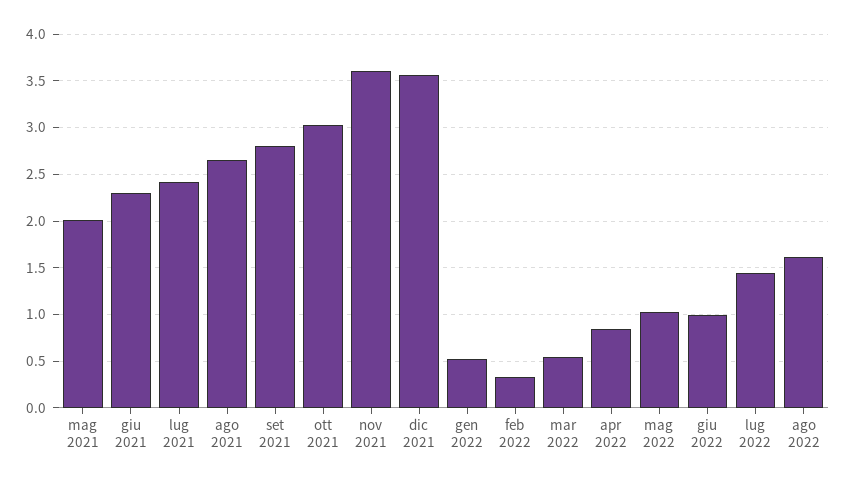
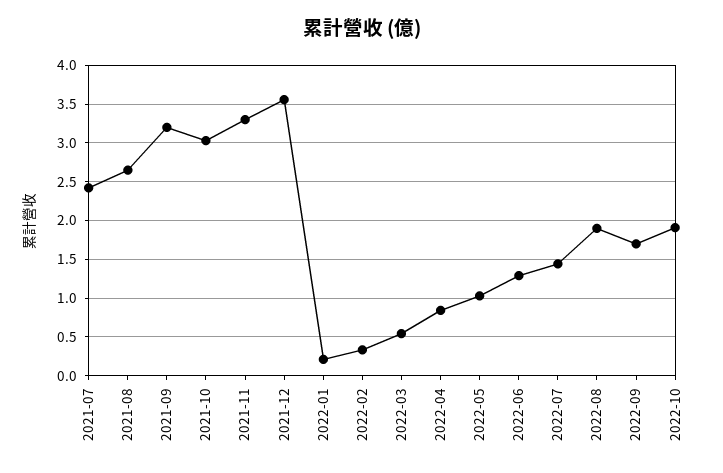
mag 2021: 2 -> none
giu 2021: 2.3 -> none
set 2021: 2.8 -> 3.2
nov 2021: 3.6 -> 3.3
gen 2022: 0.5 -> 0.2
giu 2022: 1 -> 1.3
ago 2022: 1.6 -> 1.9
2022-09: none -> 1.7
2022-10: none -> 1.9

